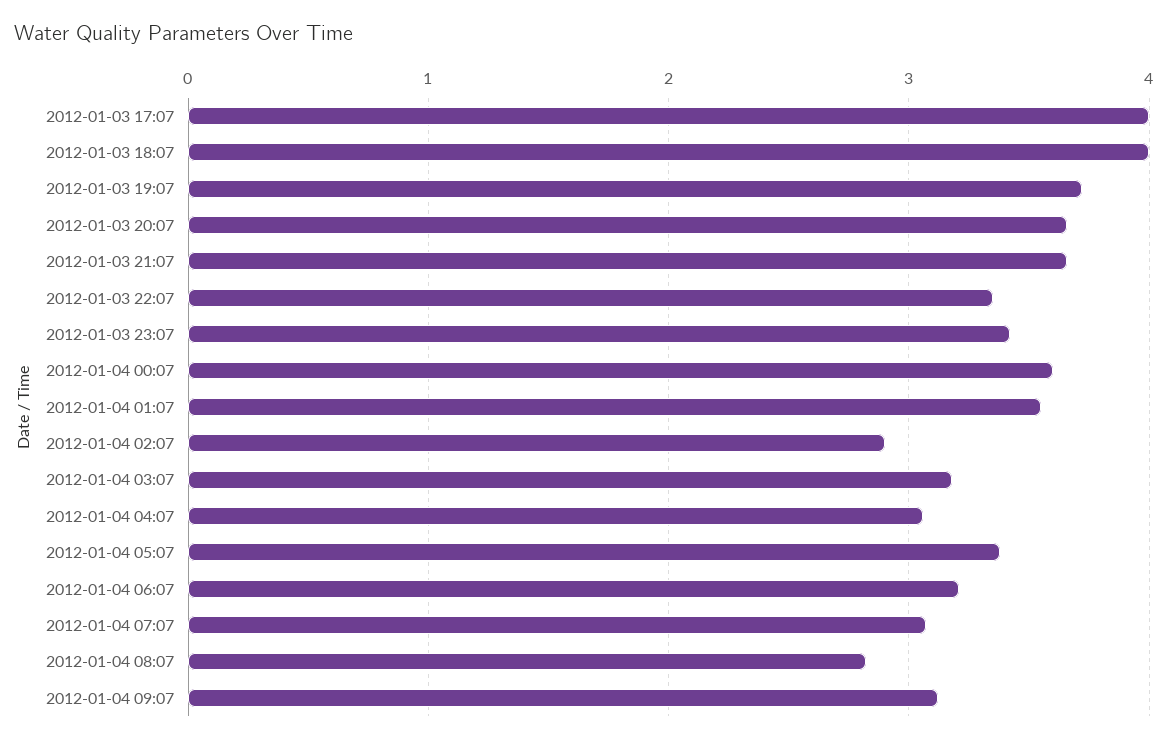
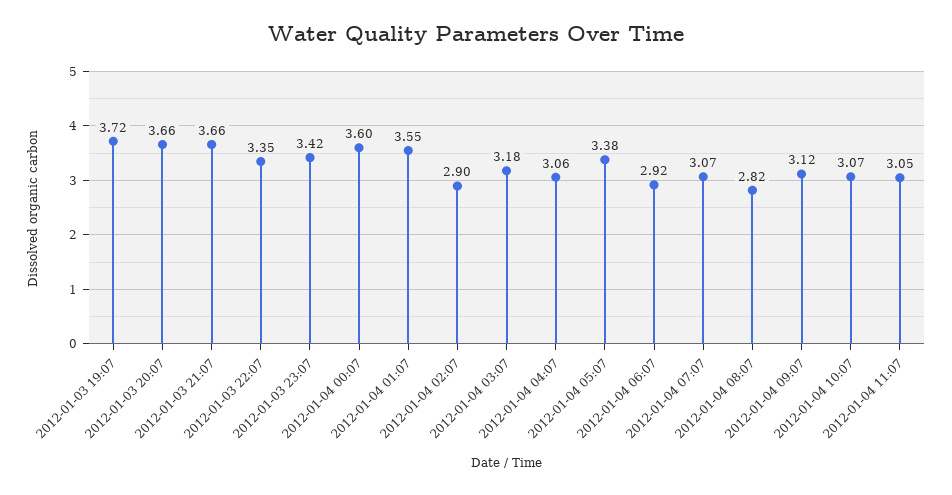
2012-01-03 17:07: 4 -> none
2012-01-03 18:07: 4 -> none
2012-01-04 06:07: 3.2 -> 2.92
2012-01-04 10:07: none -> 3.07
2012-01-04 11:07: none -> 3.05

